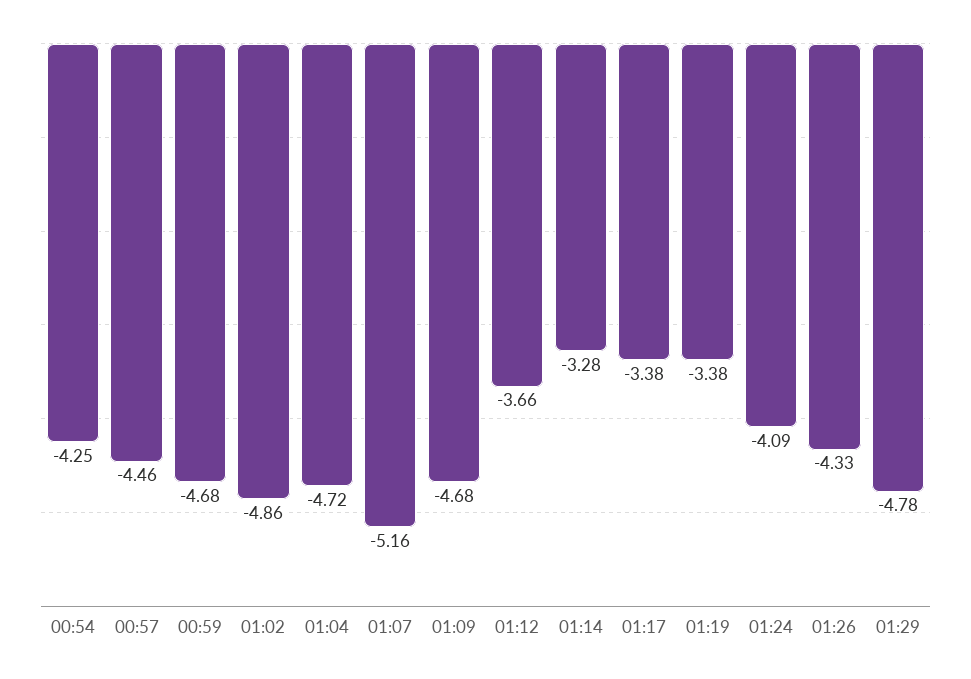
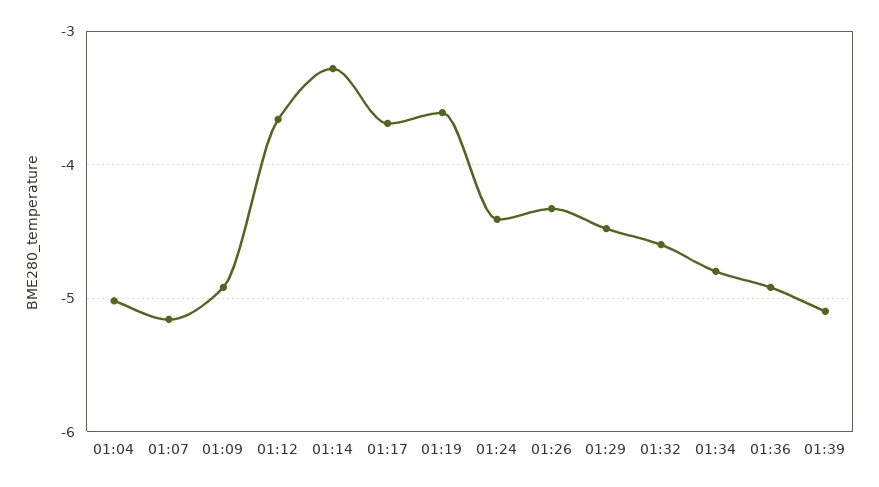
00:54: -4.25 -> none
00:57: -4.46 -> none
00:59: -4.68 -> none
01:02: -4.86 -> none
01:04: -4.72 -> -5
01:09: -4.68 -> -4.9
01:17: -3.38 -> -3.7
01:19: -3.38 -> -3.6
01:24: -4.09 -> -4.4
01:29: -4.78 -> -4.5
01:32: none -> -4.6
01:34: none -> -4.8
01:36: none -> -4.9
01:39: none -> -5.1

